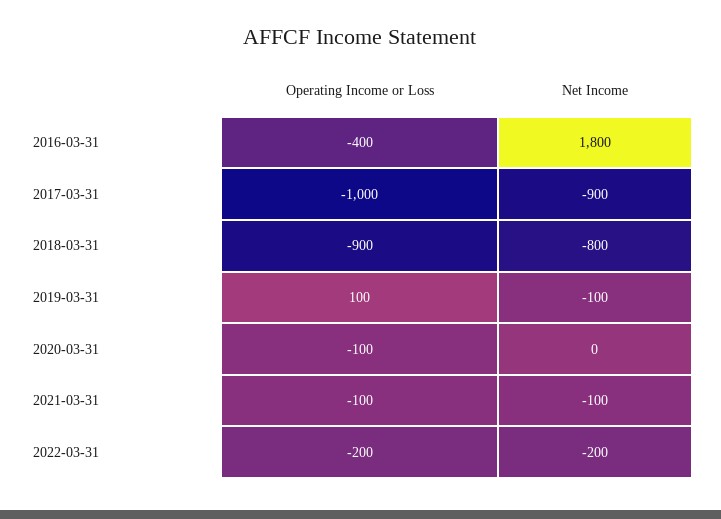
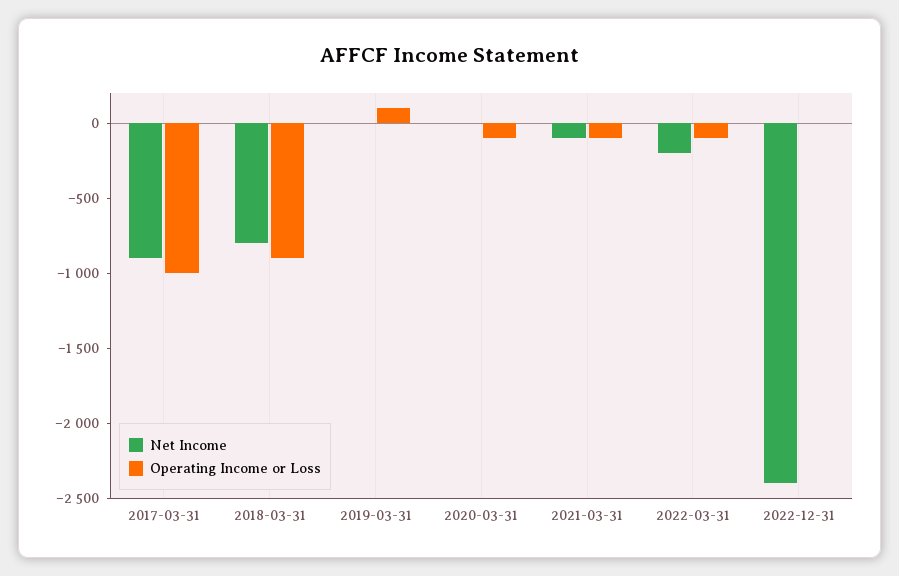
Operating Income or Loss, 2016-03-31: -400 -> none
Net Income, 2016-03-31: 1800 -> none
Net Income, 2019-03-31: -100 -> 0
Operating Income or Loss, 2022-03-31: -200 -> -100
Net Income, 2022-12-31: none -> -2400
Operating Income or Loss, 2022-12-31: none -> 0

